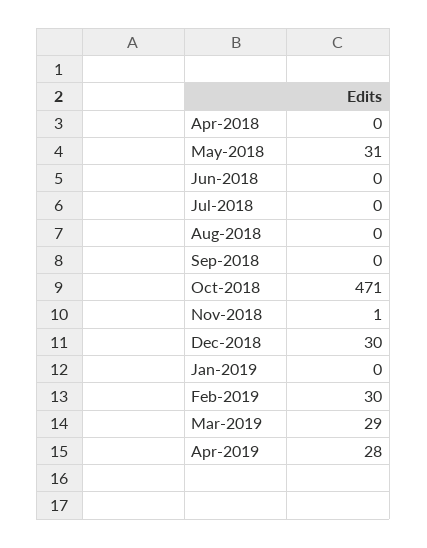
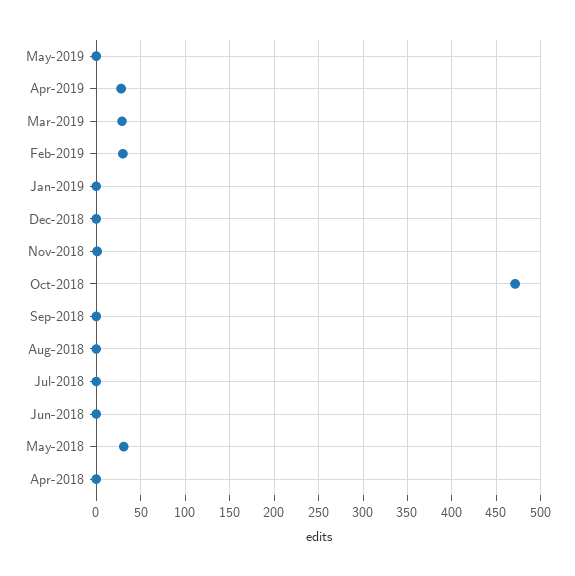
Dec-2018: 30 -> 0
May-2019: none -> 0

